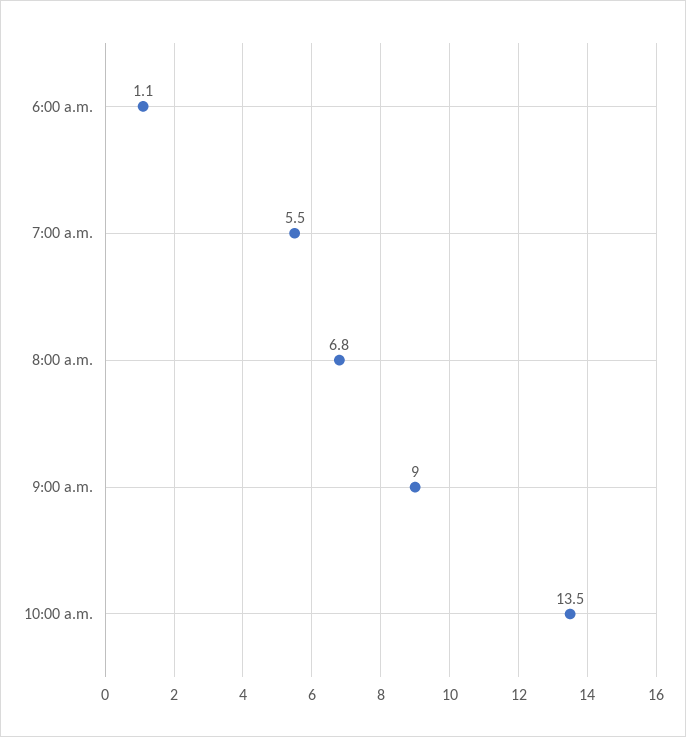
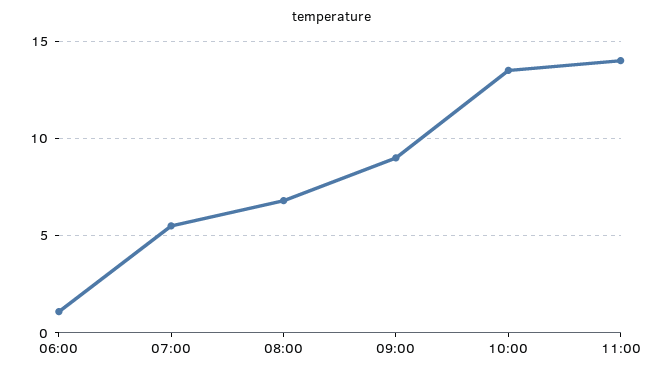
11:00: none -> 14

